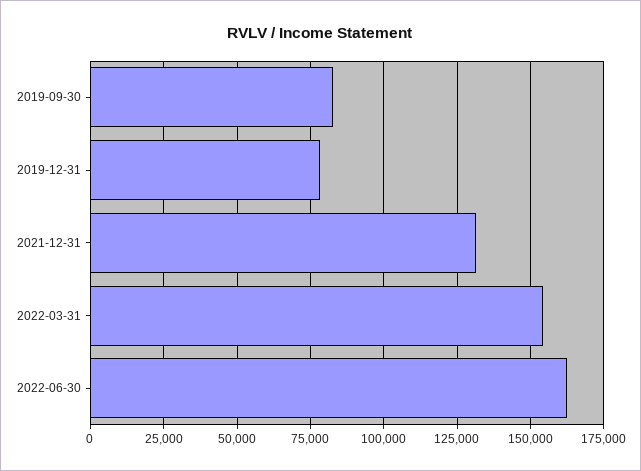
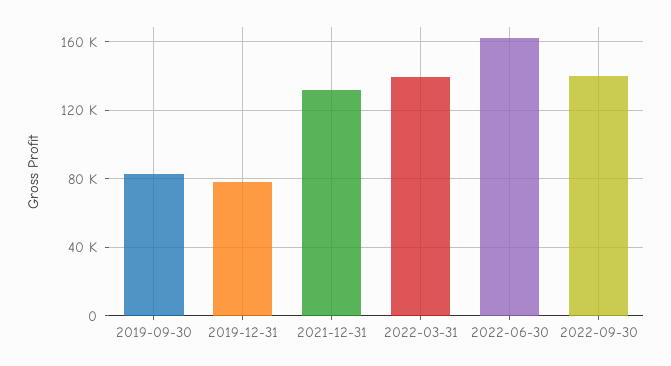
2022-03-31: 155000 -> 140000
2022-09-30: none -> 140000

